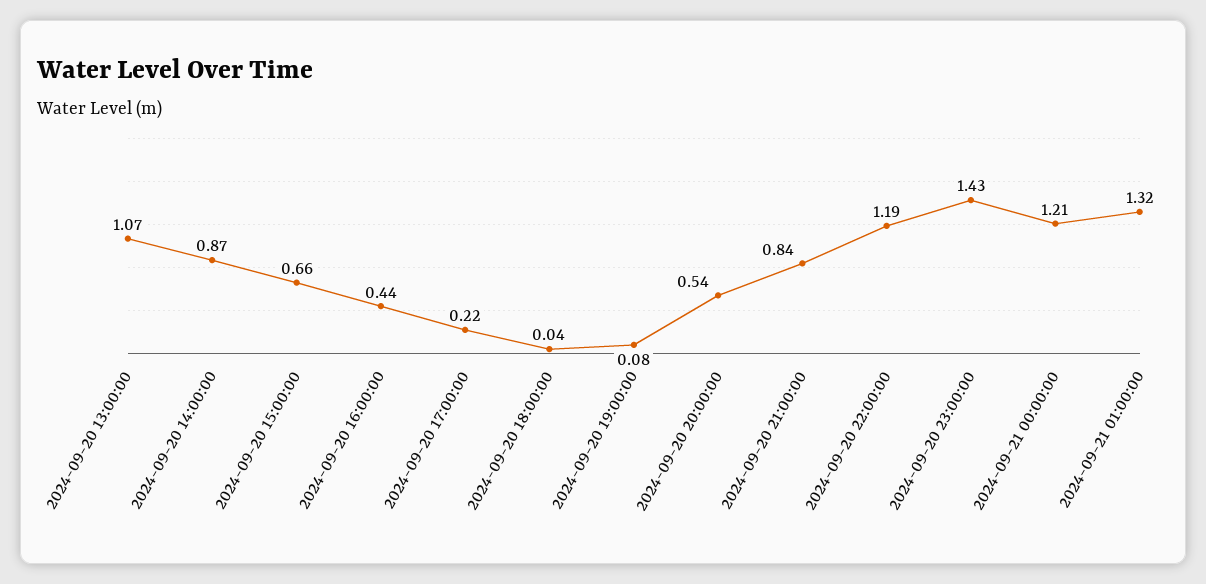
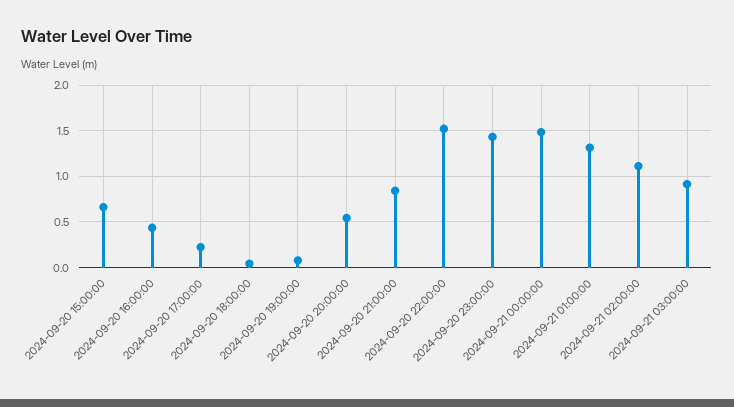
2024-09-20 13:00:00: 1.07 -> none
2024-09-20 14:00:00: 0.87 -> none
2024-09-20 22:00:00: 1.19 -> 1.5
2024-09-21 00:00:00: 1.21 -> 1.5
2024-09-21 02:00:00: none -> 1.1
2024-09-21 03:00:00: none -> 0.9

